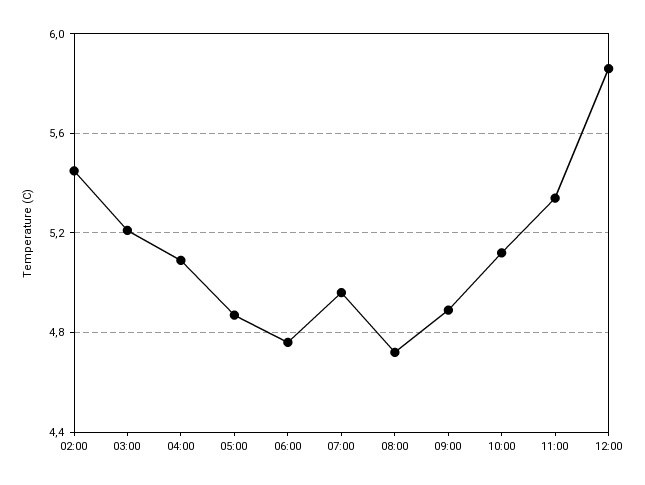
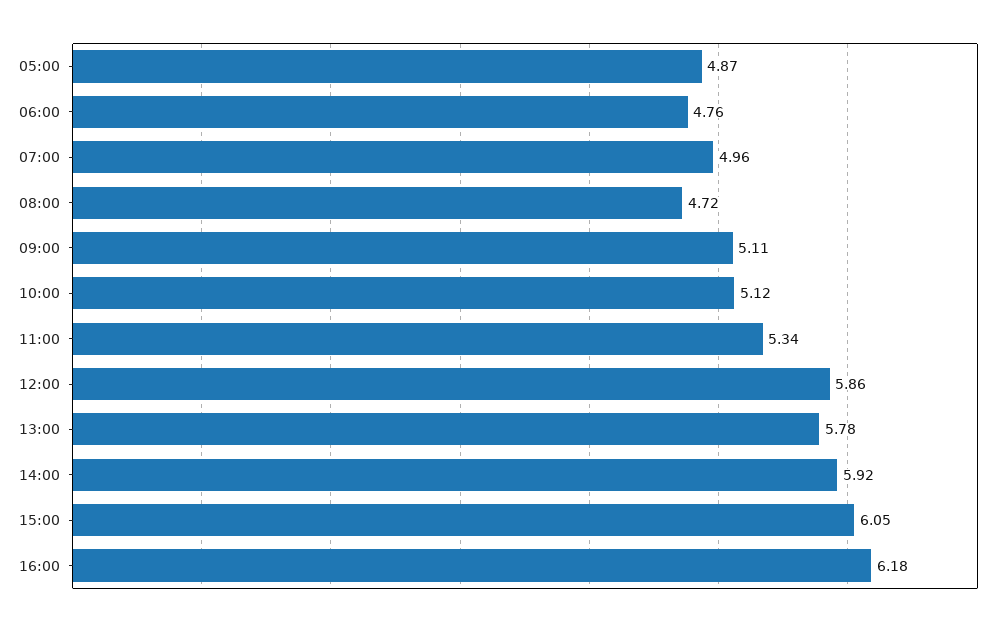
02:00: 5.45 -> none
03:00: 5.2 -> none
04:00: 5.1 -> none
09:00: 4.9 -> 5.11
13:00: none -> 5.78
14:00: none -> 5.92
15:00: none -> 6.05
16:00: none -> 6.18

